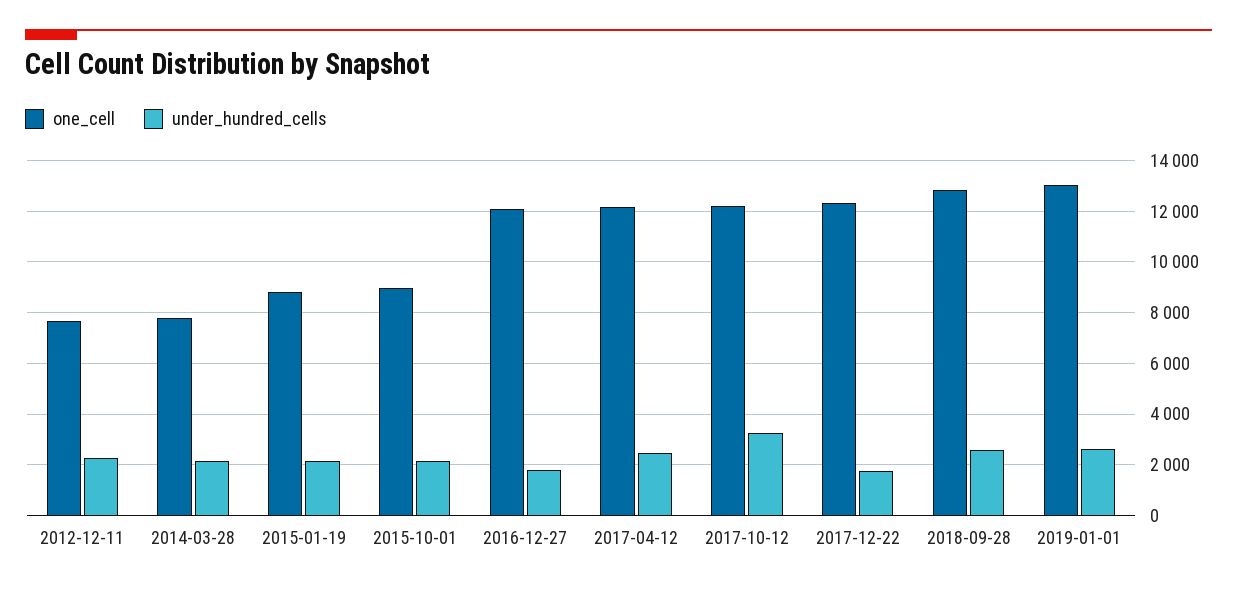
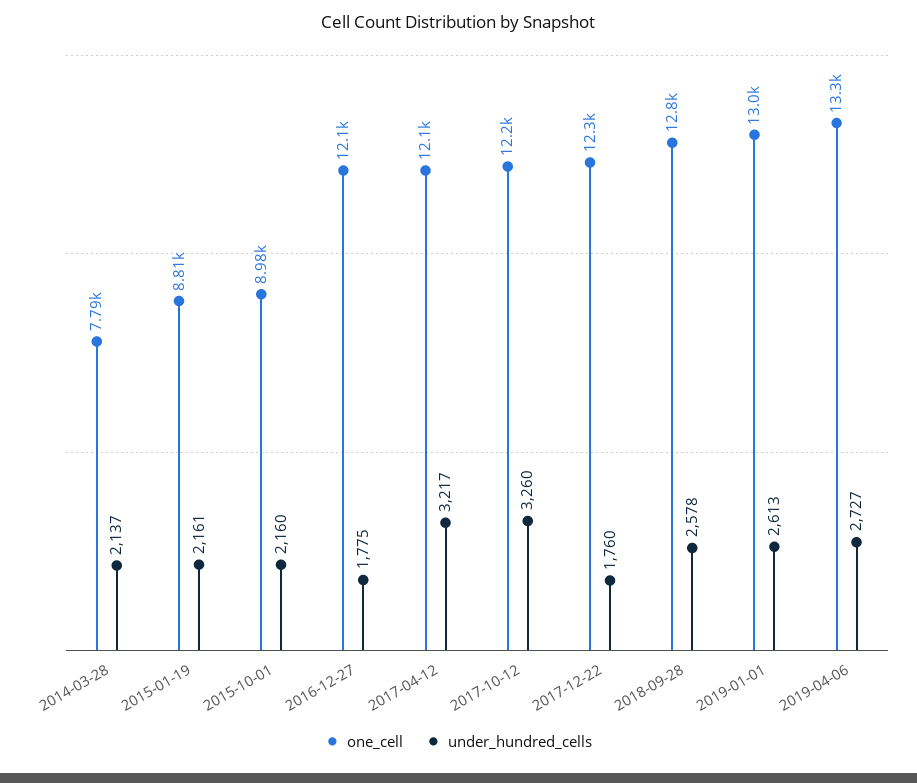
one_cell, 2012-12-11: 7750 -> none
under_hundred_cells, 2012-12-11: 2250 -> none
under_hundred_cells, 2017-04-12: 2500 -> 3217
one_cell, 2019-04-06: none -> 13300
under_hundred_cells, 2019-04-06: none -> 2727

